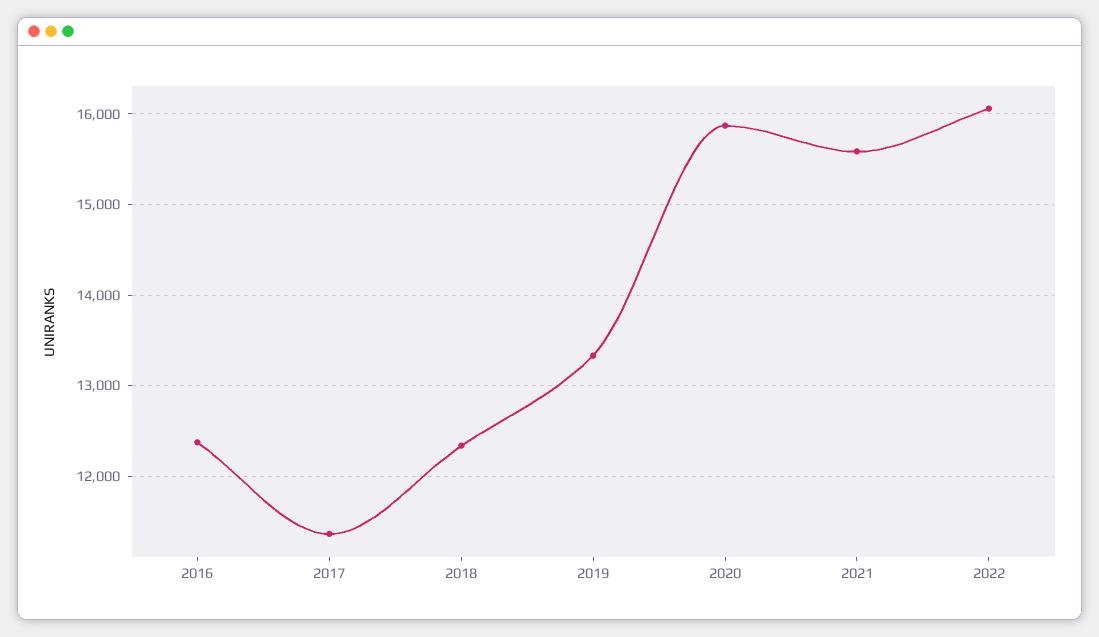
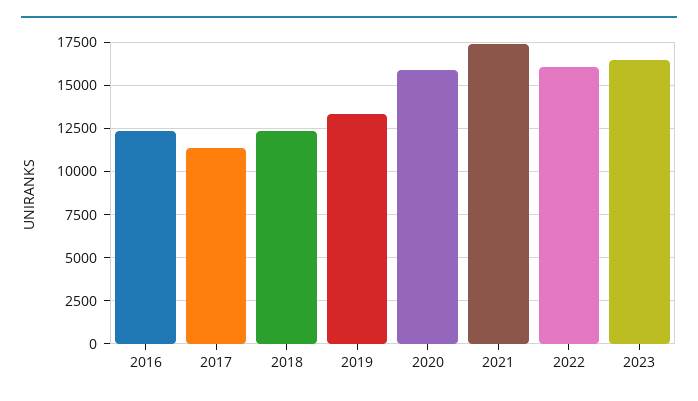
2021: 15600 -> 17500
2023: none -> 16500

